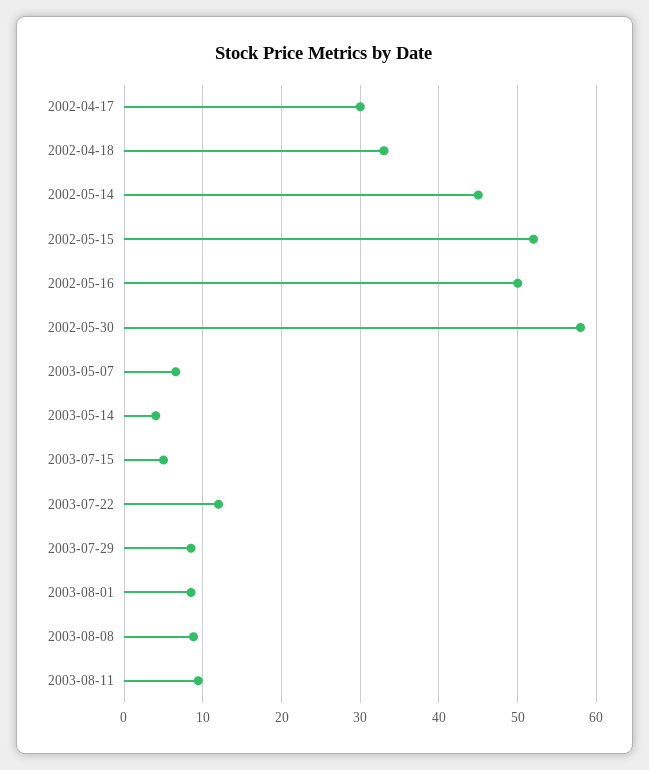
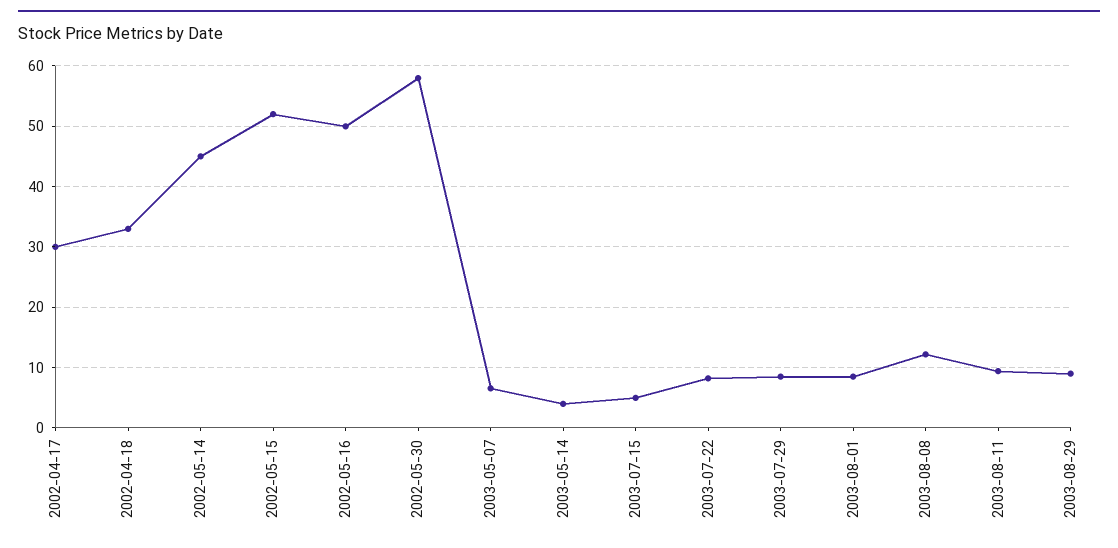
2003-07-22: 12 -> 8
2003-08-08: 9 -> 12
2003-08-29: none -> 9

